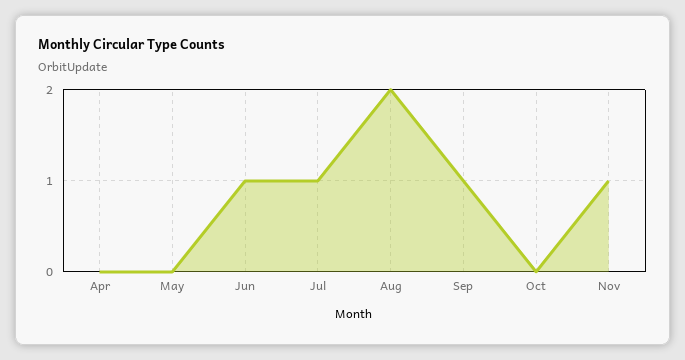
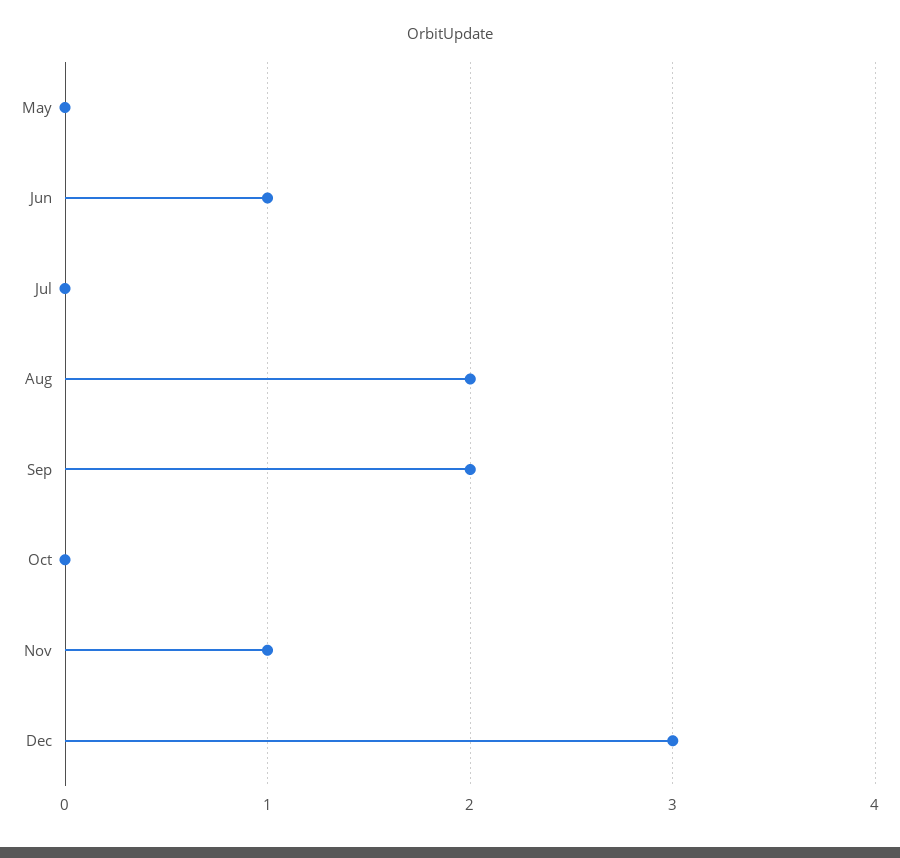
Apr: 0 -> none
Jul: 1 -> 0
Sep: 1 -> 2
Dec: none -> 3

